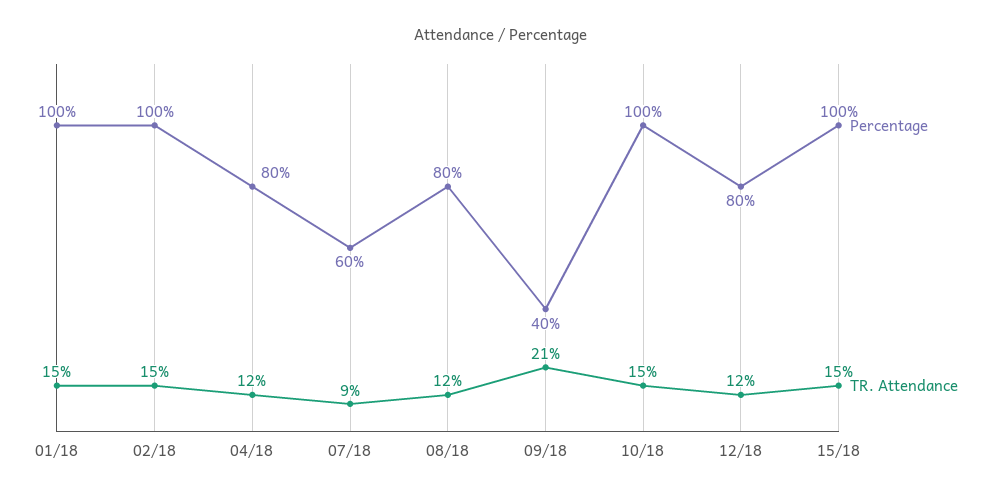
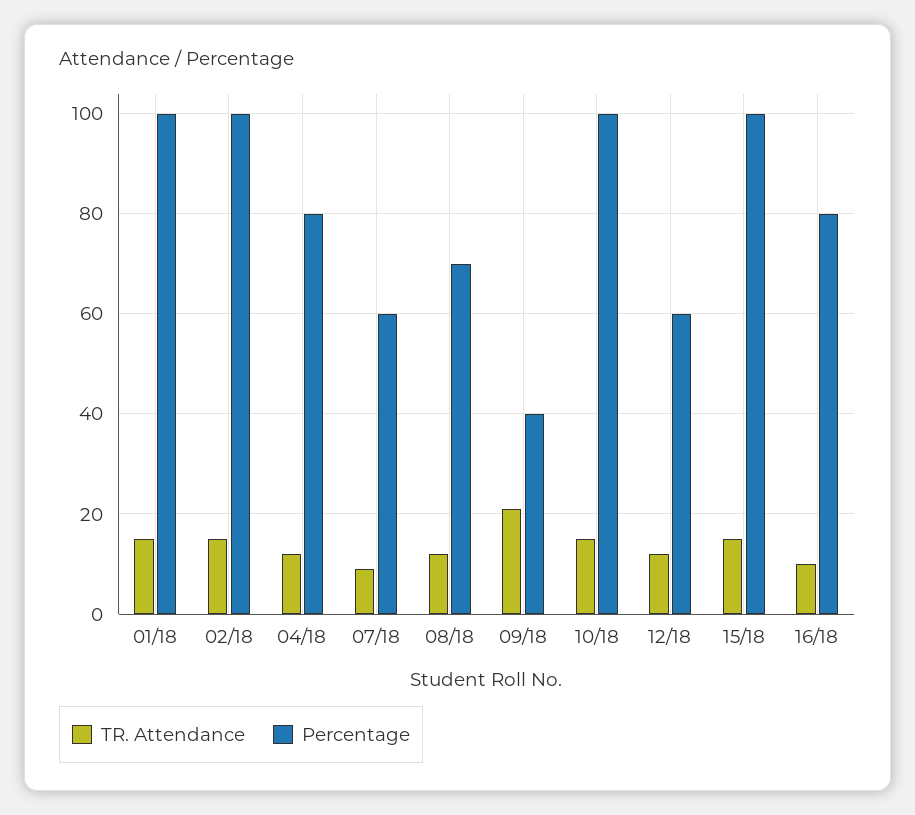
Percentage, 08/18: 80 -> 70
Percentage, 12/18: 80 -> 60
TR. Attendance, 16/18: none -> 10
Percentage, 16/18: none -> 80

